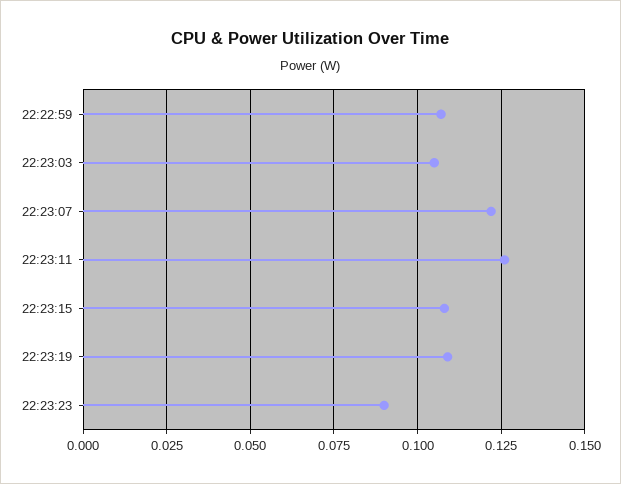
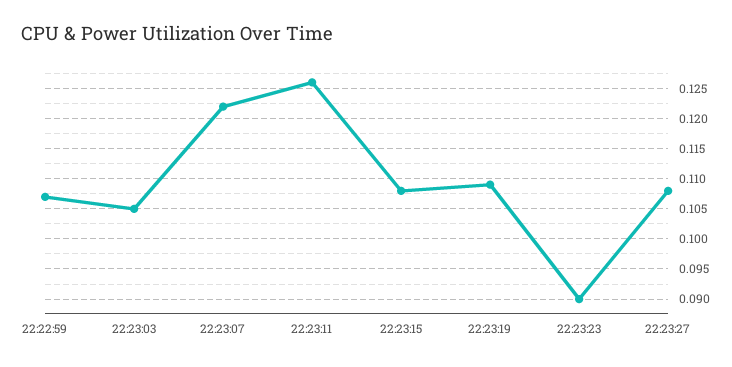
22:23:27: none -> 0.108

